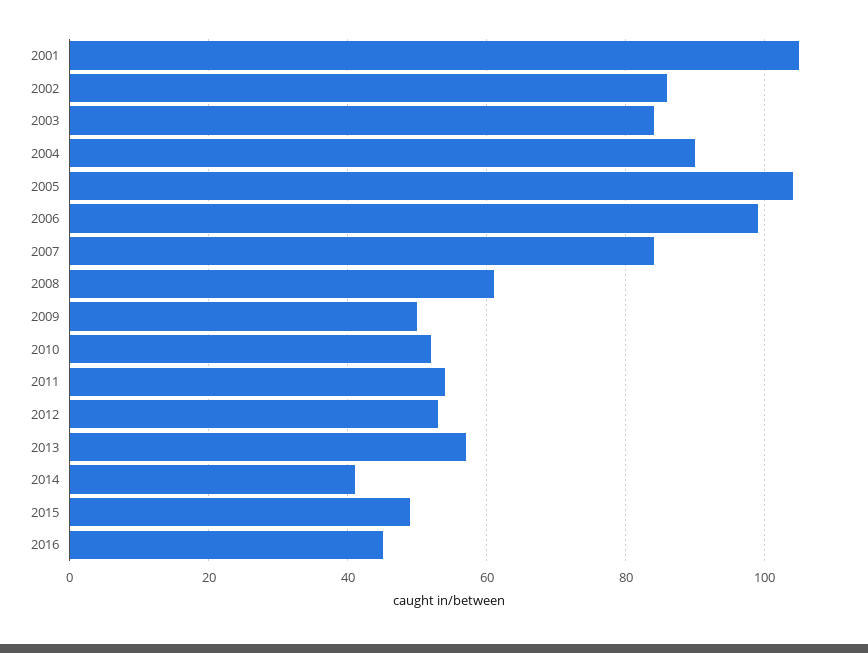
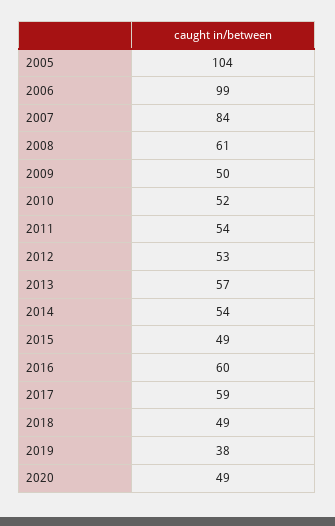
2001: 105 -> none
2002: 85 -> none
2003: 85 -> none
2004: 90 -> none
2014: 40 -> 54
2016: 45 -> 60
2017: none -> 59
2018: none -> 49
2019: none -> 38
2020: none -> 49

